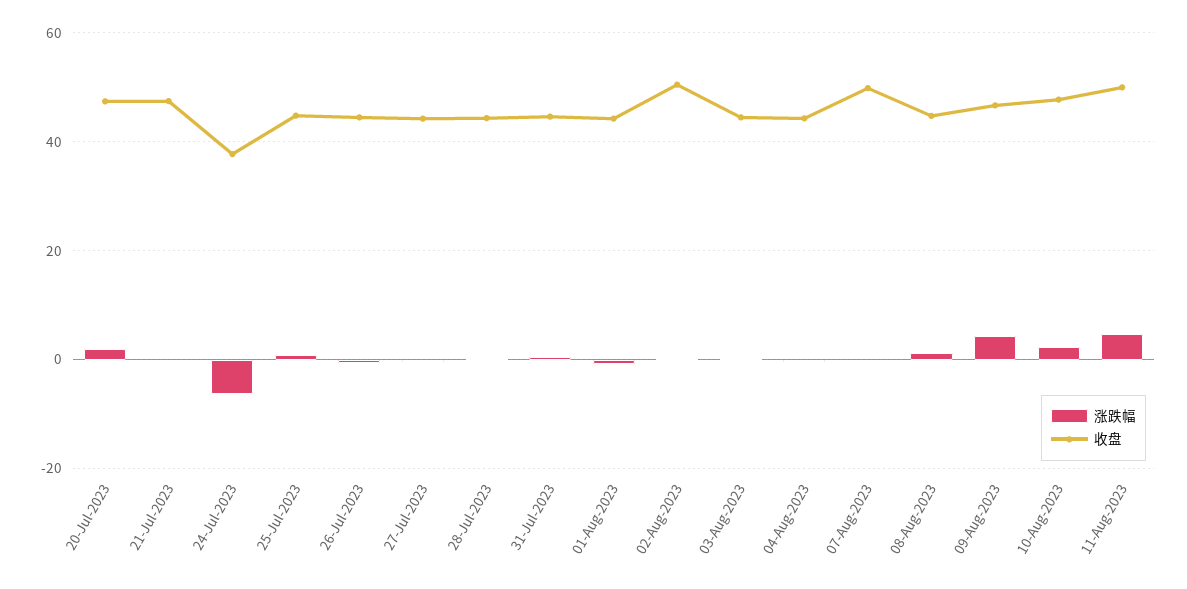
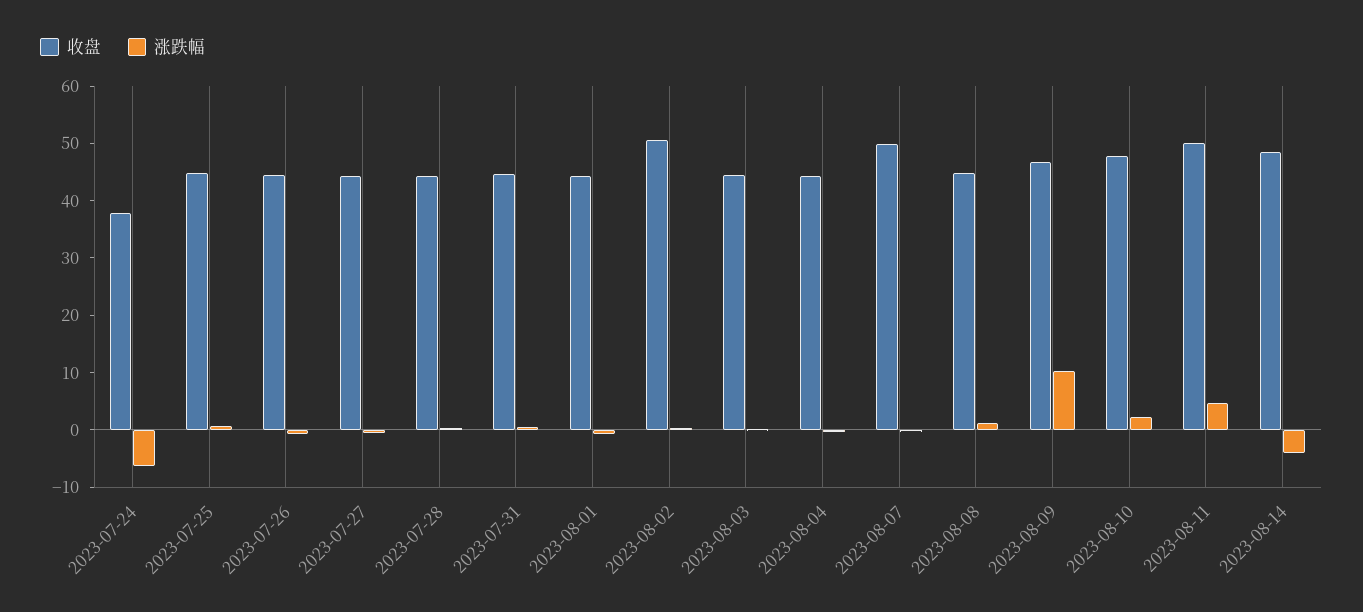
涨跌幅, 20-Jul-2023: 2 -> none
收盘, 20-Jul-2023: 48 -> none
涨跌幅, 21-Jul-2023: 0 -> none
收盘, 21-Jul-2023: 48 -> none
涨跌幅, 09-Aug-2023: 4 -> 10
收盘, 2023-08-14: none -> 48
涨跌幅, 2023-08-14: none -> -4

